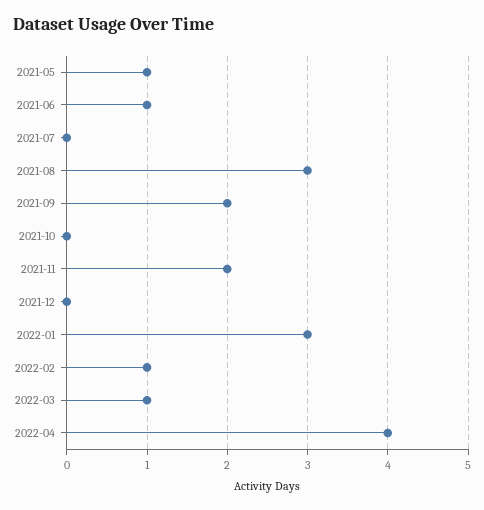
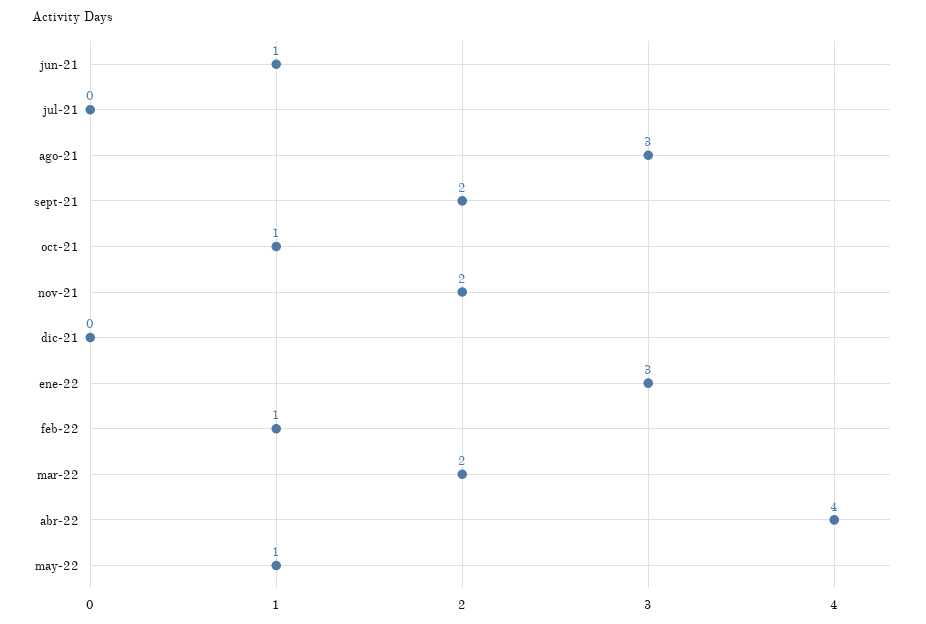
2021-05: 1 -> none
2021-10: 0 -> 1
2022-03: 1 -> 2
may-22: none -> 1

